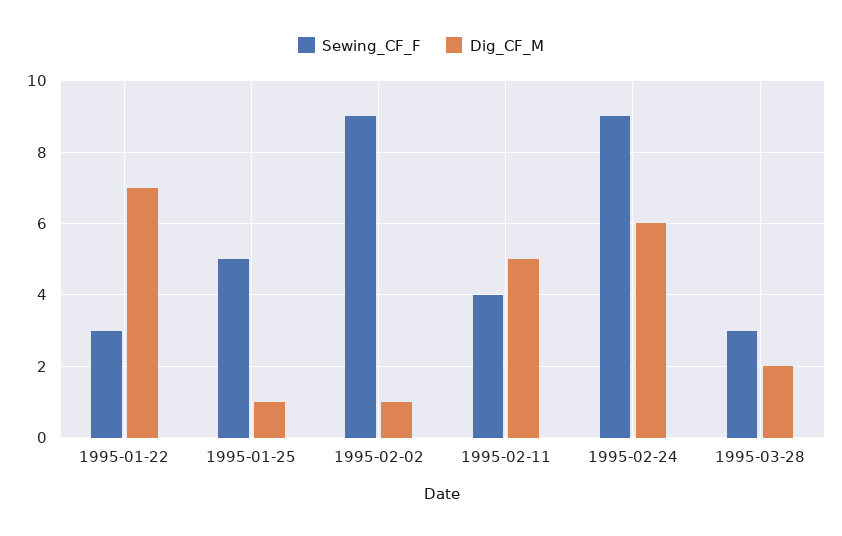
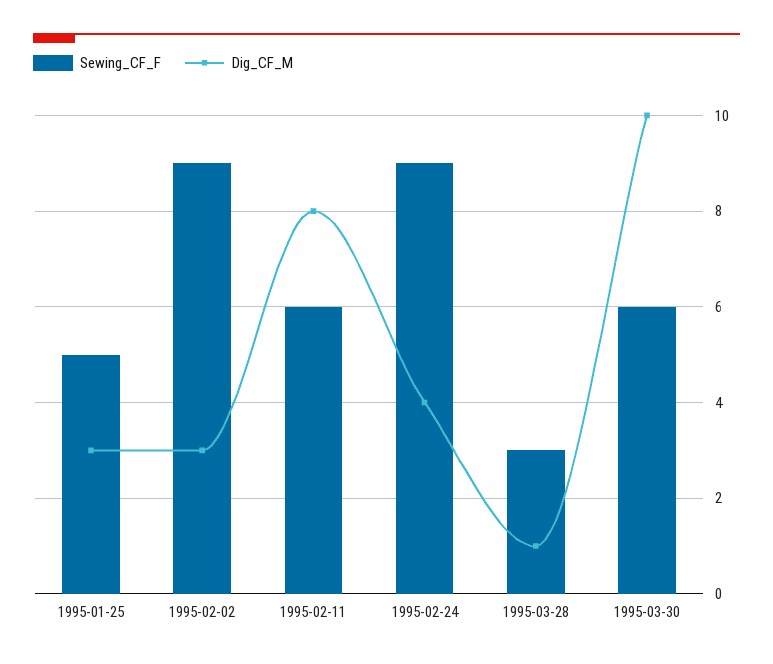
Sewing_CF_F, 1995-01-22: 3 -> none
Dig_CF_M, 1995-01-22: 7 -> none
Dig_CF_M, 1995-01-25: 1 -> 3
Dig_CF_M, 1995-02-02: 1 -> 3
Sewing_CF_F, 1995-02-11: 4 -> 6
Dig_CF_M, 1995-02-11: 5 -> 8
Dig_CF_M, 1995-02-24: 6 -> 4
Dig_CF_M, 1995-03-28: 2 -> 1
Sewing_CF_F, 1995-03-30: none -> 6
Dig_CF_M, 1995-03-30: none -> 10

